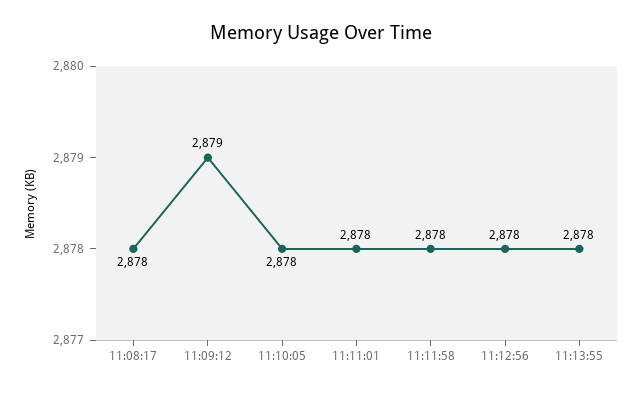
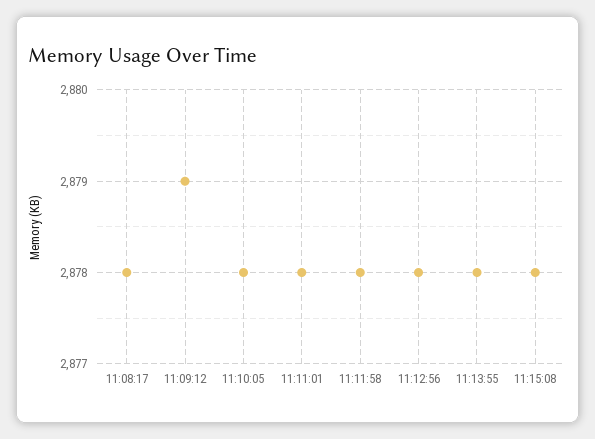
11:15:08: none -> 2878

